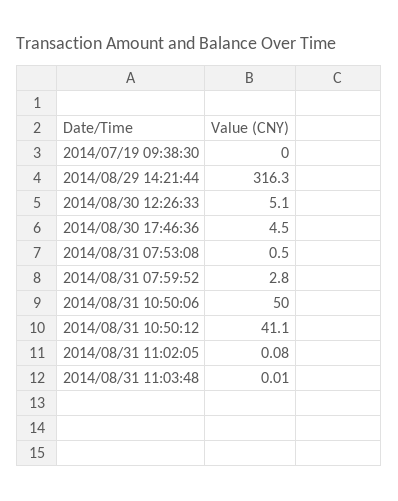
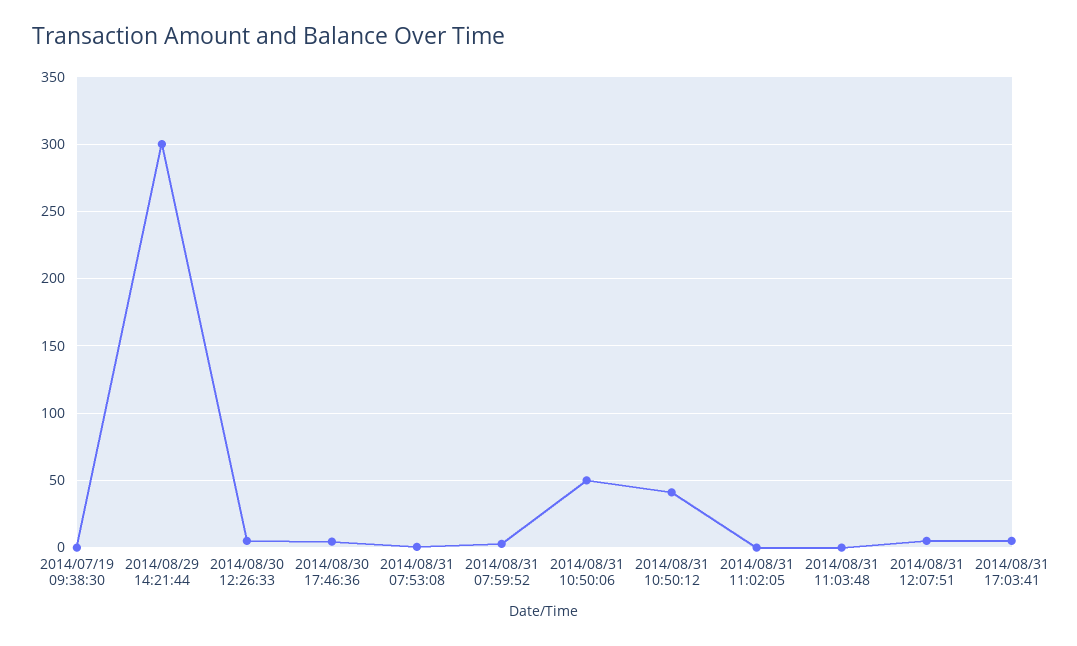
2014/08/29 14:21:44: 316.3 -> 300
2014/08/31 12:07:51: none -> 5
2014/08/31 17:03:41: none -> 5

